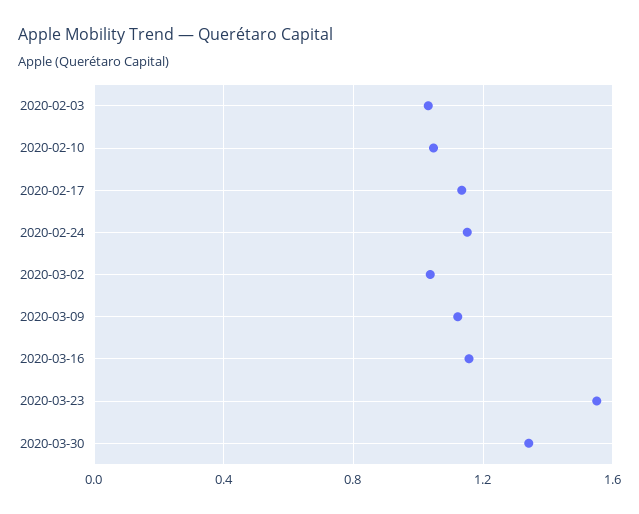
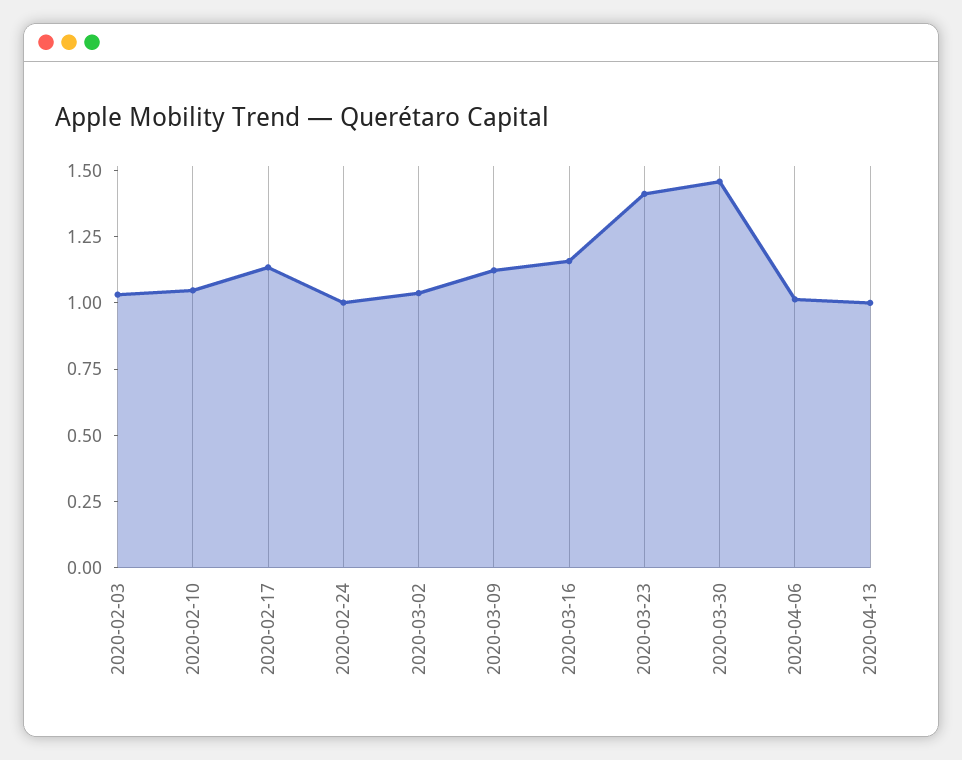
2020-02-24: 1.15 -> 1
2020-03-23: 1.55 -> 1.4
2020-03-30: 1.35 -> 1.45
2020-04-06: none -> 1
2020-04-13: none -> 1

